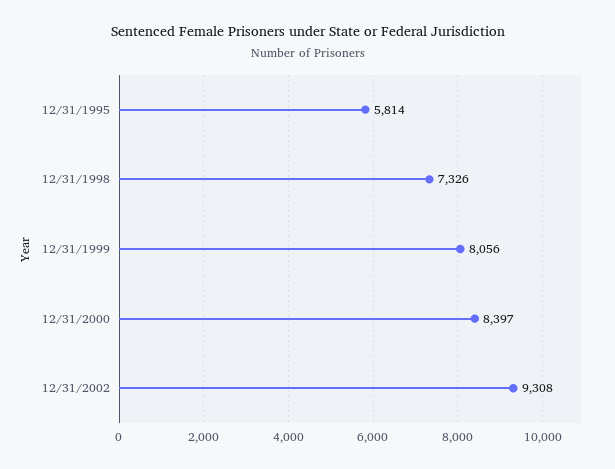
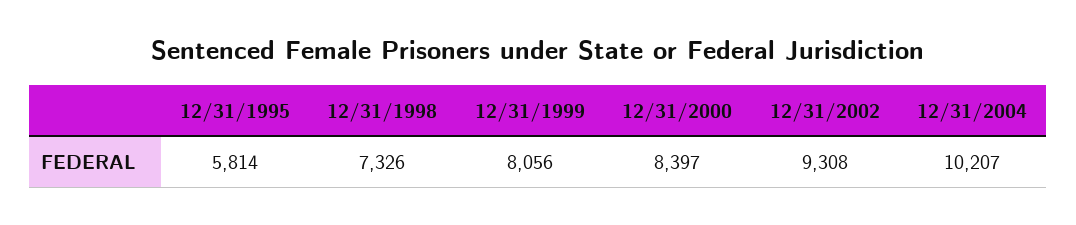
12/31/2004: none -> 10207

